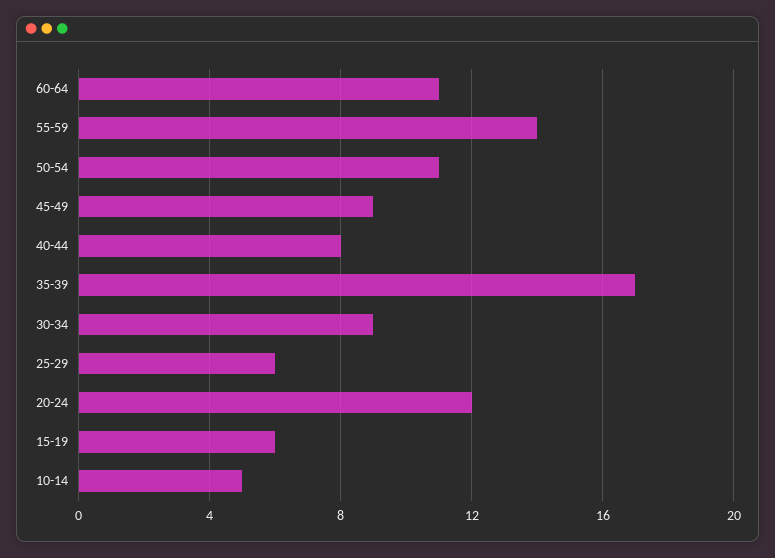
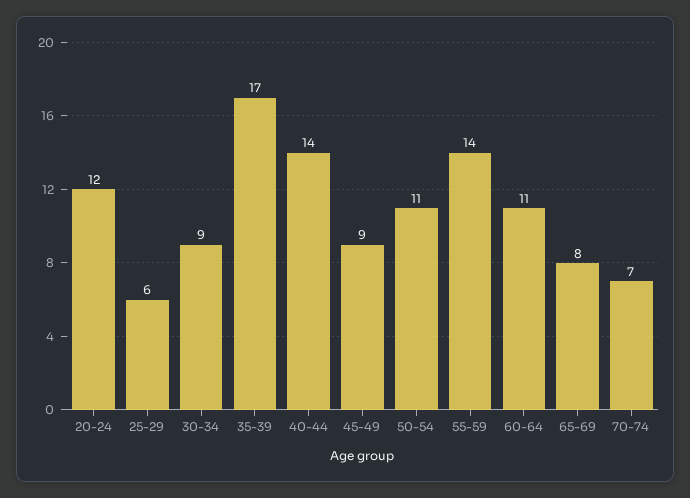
40-44: 8 -> 14
15-19: 6 -> none
10-14: 5 -> none
65-69: none -> 8
70-74: none -> 7

